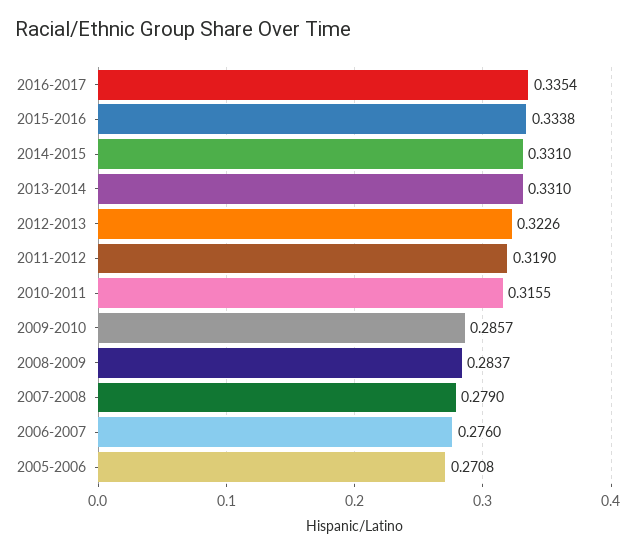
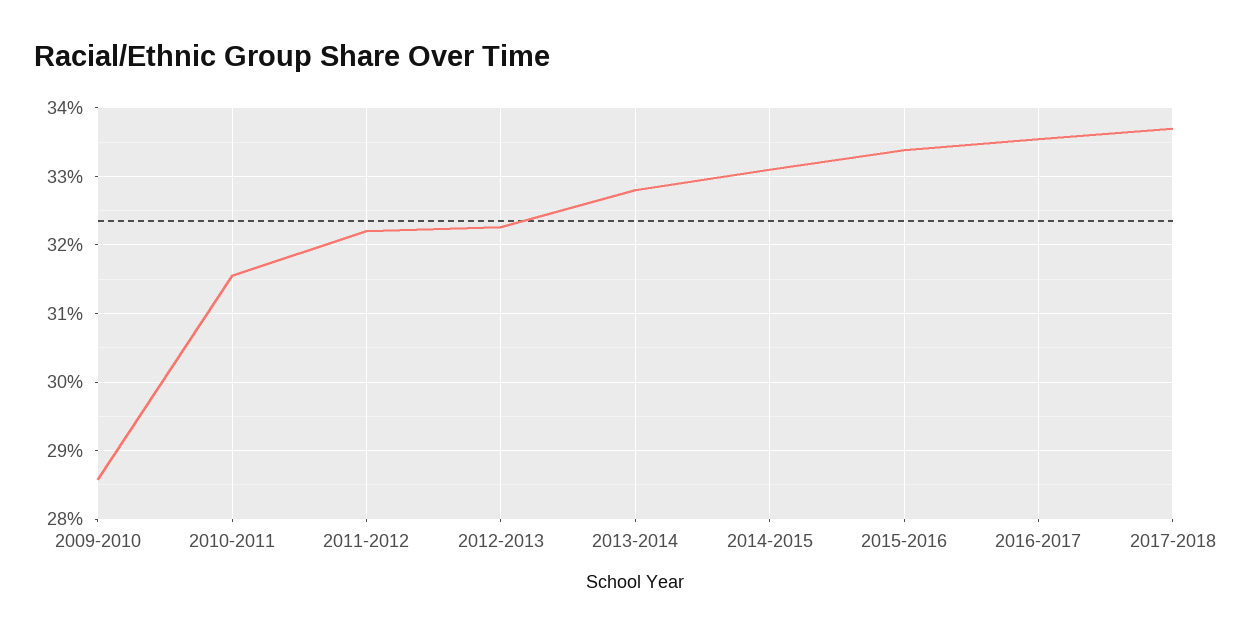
2013-2014: 0.331 -> 0.328
2011-2012: 0.319 -> 0.322
2008-2009: 0.2837 -> none
2007-2008: 0.279 -> none
2006-2007: 0.276 -> none
2005-2006: 0.2708 -> none
2017-2018: none -> 0.337

